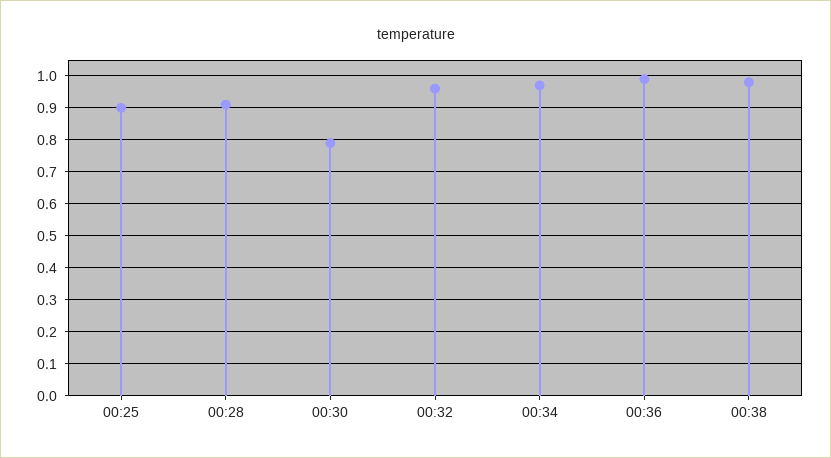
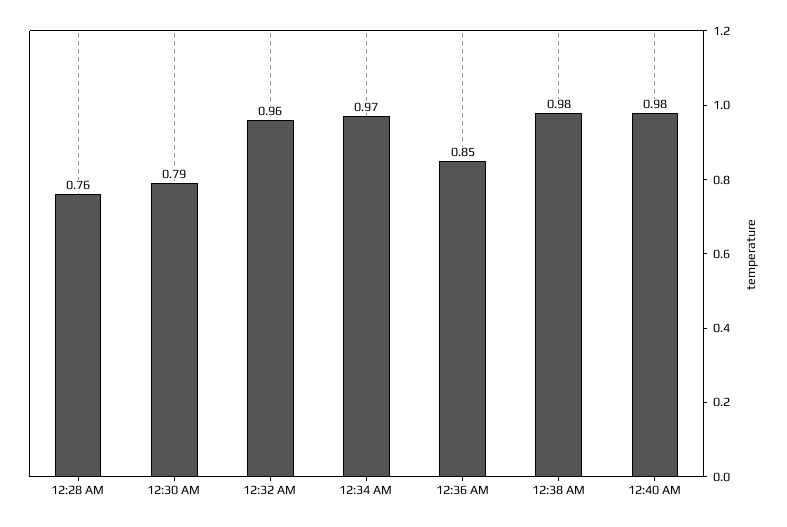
00:25: 0.9 -> none
00:28: 0.9 -> 0.76
00:36: 1 -> 0.85
12:40 AM: none -> 0.98

